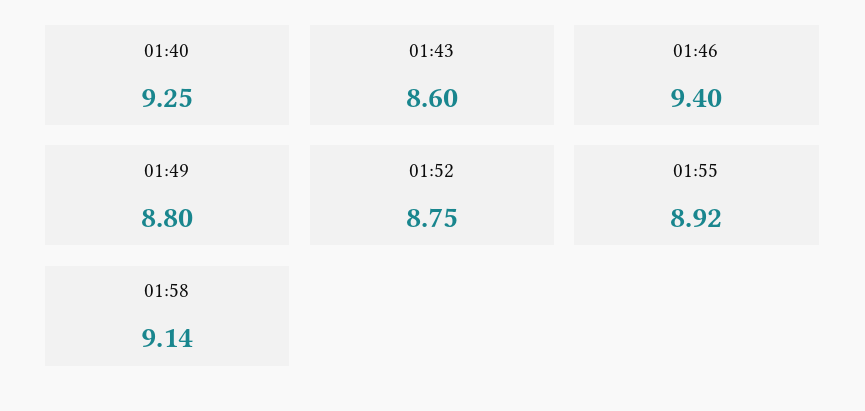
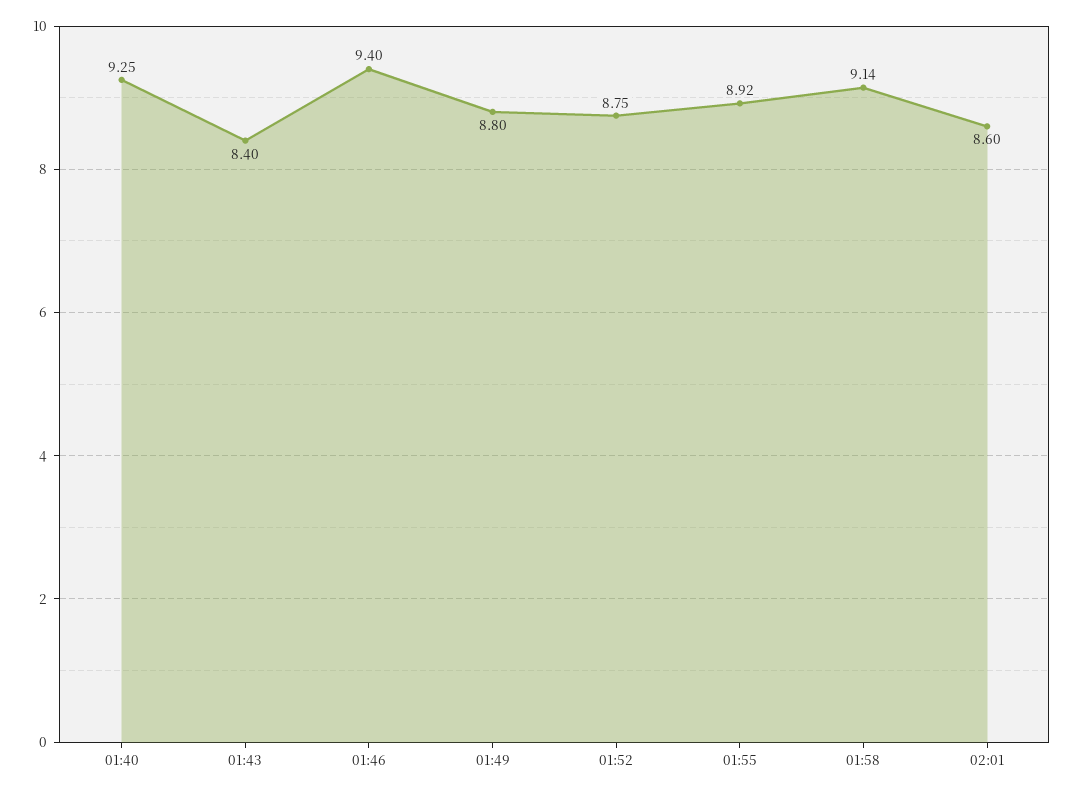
01:43: 8.6 -> 8.4
02:01: none -> 8.6

